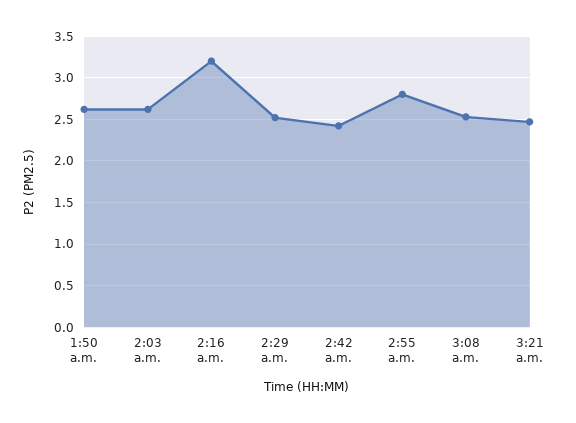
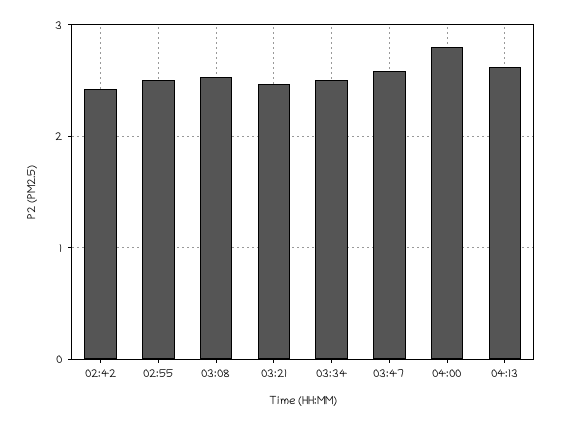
1:50 a.m.: 2.6 -> none
2:03 a.m.: 2.6 -> none
2:16 a.m.: 3.2 -> none
2:29 a.m.: 2.5 -> none
2:55 a.m.: 2.8 -> 2.5
03:34: none -> 2.5
03:47: none -> 2.6
04:00: none -> 2.8
04:13: none -> 2.6

